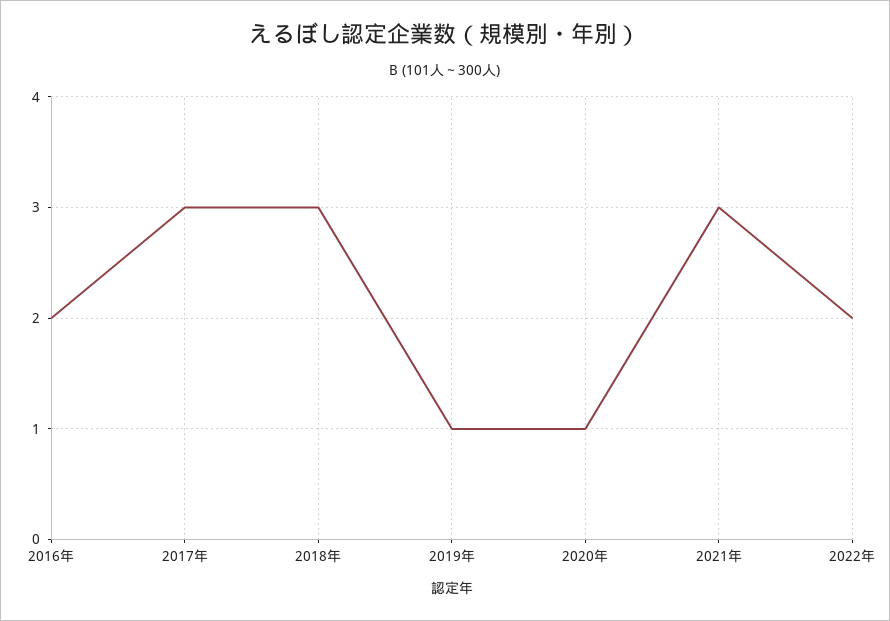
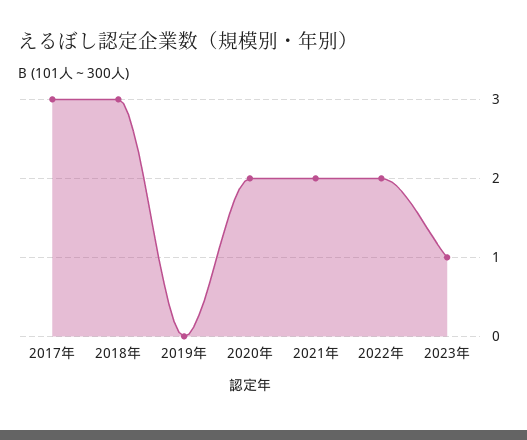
2016年: 2 -> none
2019年: 1 -> 0
2020年: 1 -> 2
2021年: 3 -> 2
2023年: none -> 1

